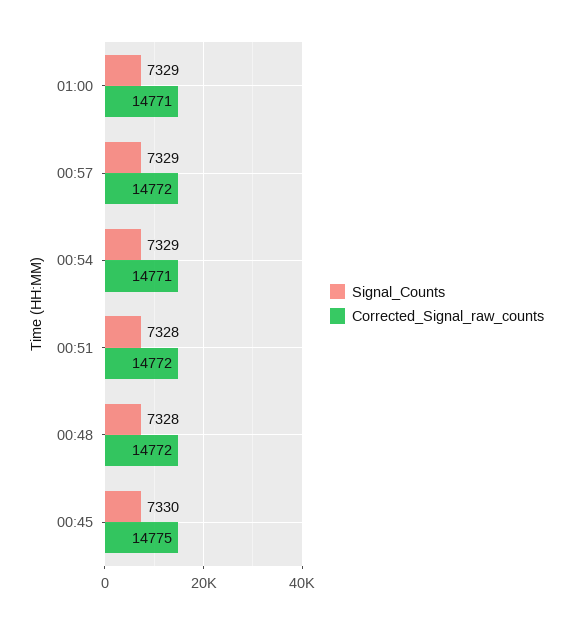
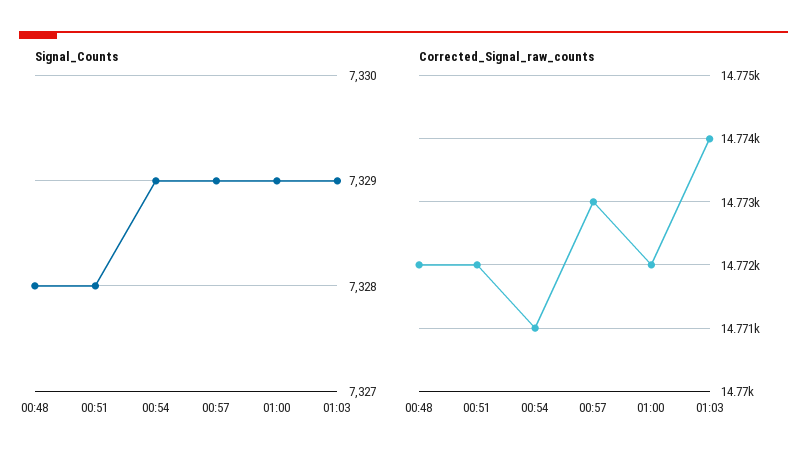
Corrected_Signal_raw_counts, 01:00: 14771 -> 14772
Corrected_Signal_raw_counts, 00:57: 14772 -> 14773
Signal_Counts, 00:45: 7330 -> none
Corrected_Signal_raw_counts, 00:45: 14775 -> none
Signal_Counts, 01:03: none -> 7329
Corrected_Signal_raw_counts, 01:03: none -> 14774

